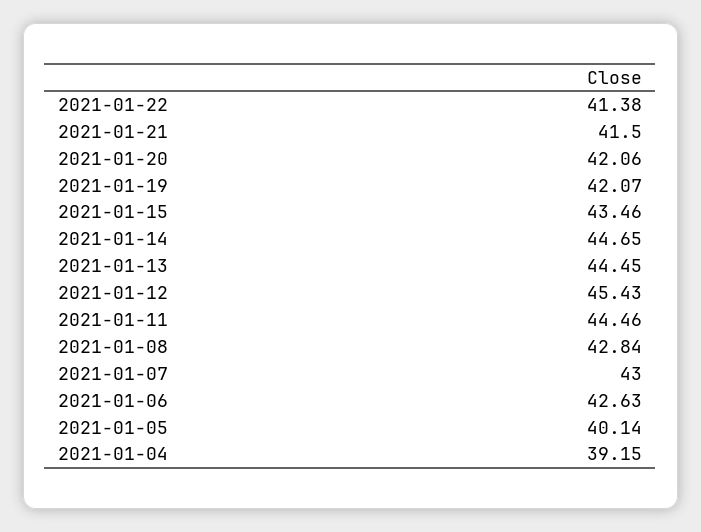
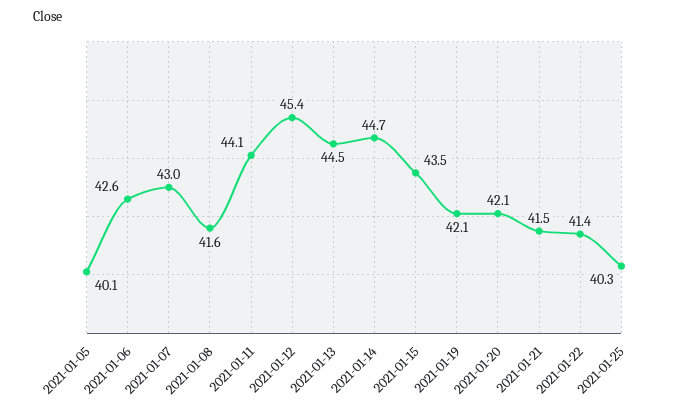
2021-01-11: 44.46 -> 44.1
2021-01-08: 42.84 -> 41.6
2021-01-04: 39.15 -> none
2021-01-25: none -> 40.3

